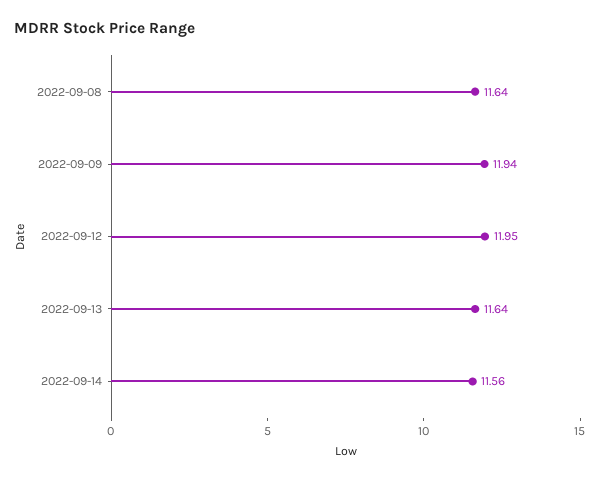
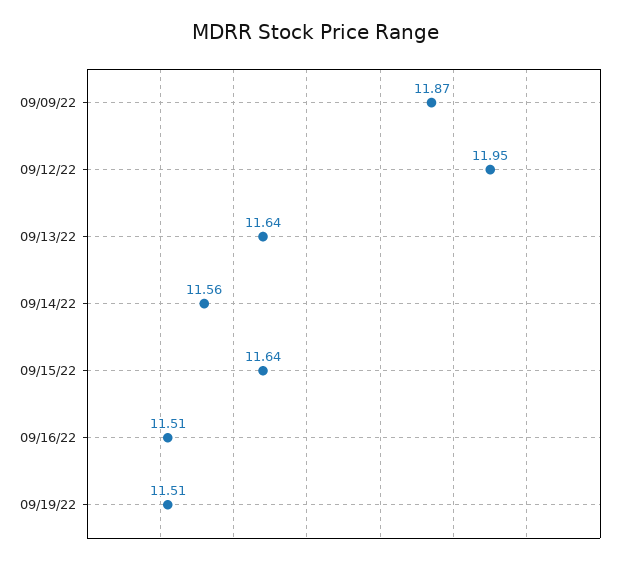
2022-09-08: 11.64 -> none
2022-09-09: 11.94 -> 11.87
09/15/22: none -> 11.64
09/16/22: none -> 11.51
09/19/22: none -> 11.51

